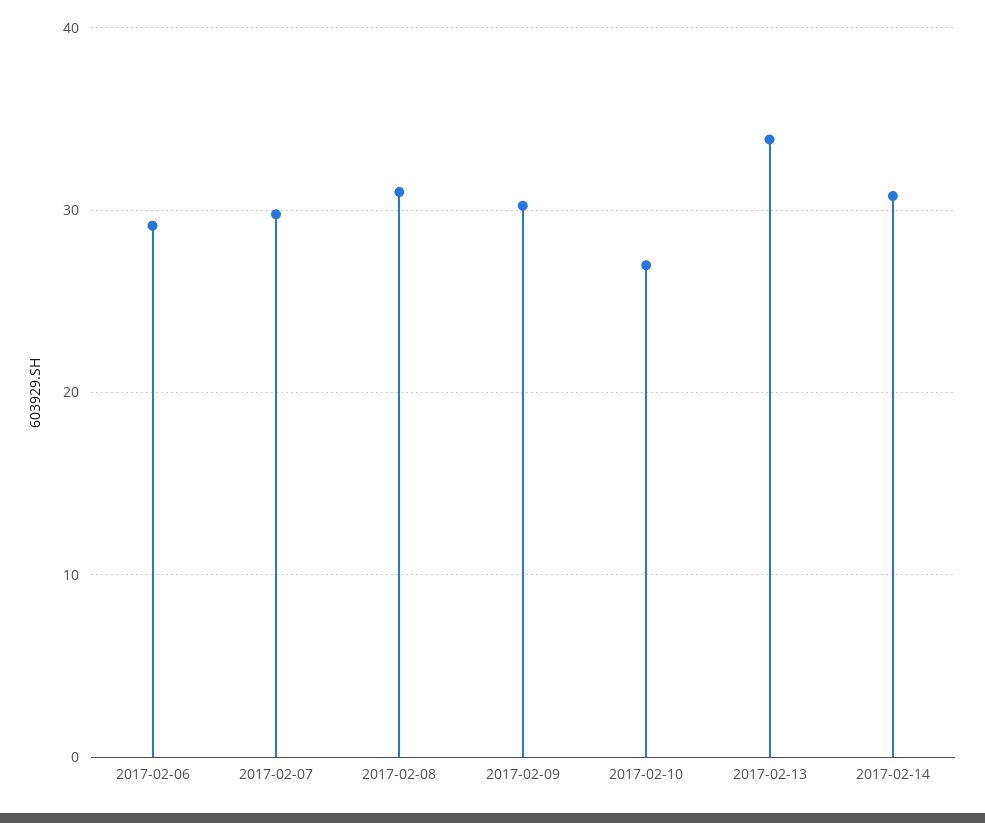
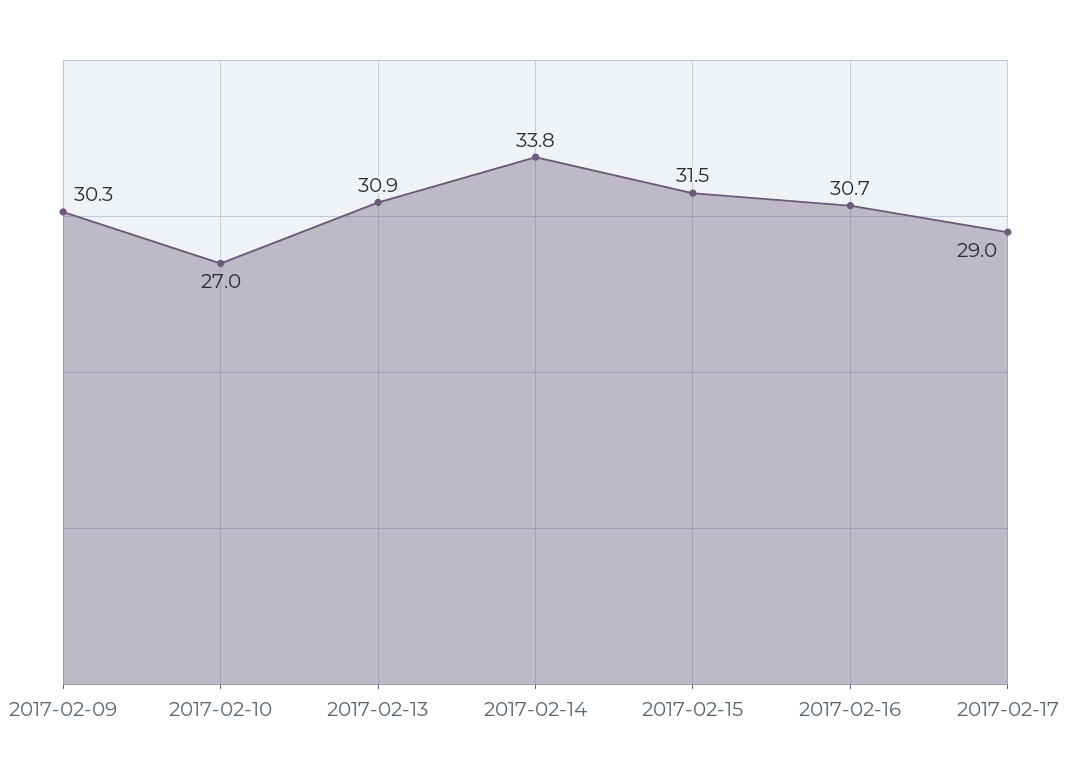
2017-02-06: 29 -> none
2017-02-07: 30 -> none
2017-02-08: 31 -> none
2017-02-13: 34 -> 30.9
2017-02-14: 31 -> 33.8
2017-02-15: none -> 31.5
2017-02-16: none -> 30.7
2017-02-17: none -> 29

